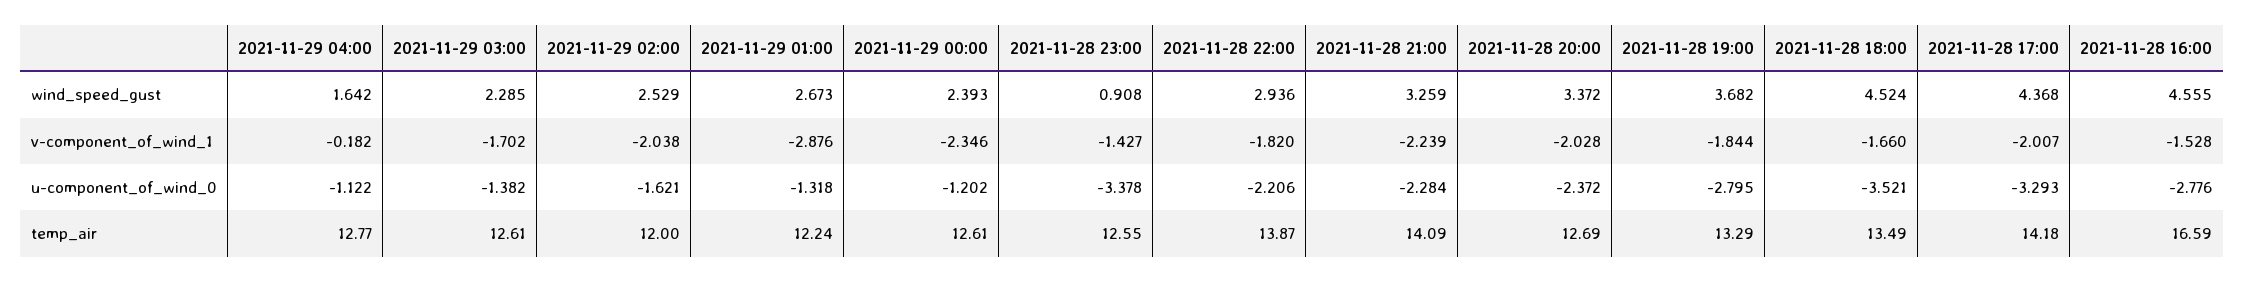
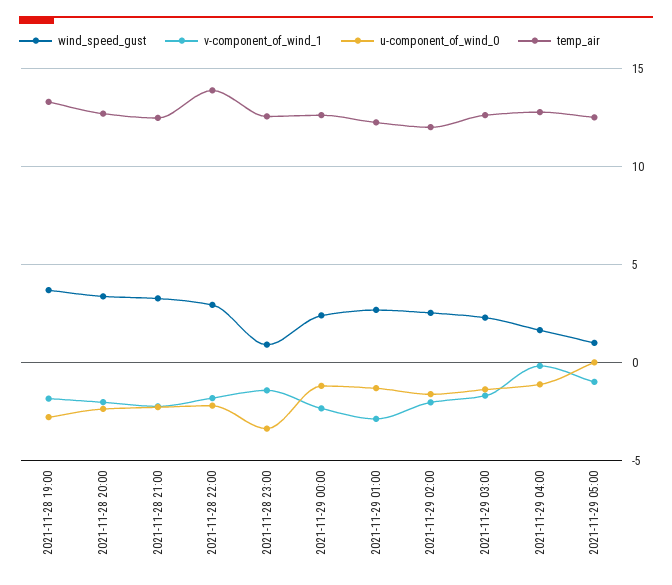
wind_speed_gust, 2021-11-28 18:00: 4.524 -> none
wind_speed_gust, 2021-11-28 17:00: 4.368 -> none
wind_speed_gust, 2021-11-28 16:00: 4.555 -> none
v-component_of_wind_1, 2021-11-28 18:00: -1.66 -> none
v-component_of_wind_1, 2021-11-28 17:00: -2.007 -> none
v-component_of_wind_1, 2021-11-28 16:00: -1.528 -> none
u-component_of_wind_0, 2021-11-28 18:00: -3.521 -> none
u-component_of_wind_0, 2021-11-28 17:00: -3.293 -> none
u-component_of_wind_0, 2021-11-28 16:00: -2.776 -> none
temp_air, 2021-11-28 21:00: 14.09 -> 12.5
temp_air, 2021-11-28 18:00: 13.49 -> none
temp_air, 2021-11-28 17:00: 14.18 -> none
temp_air, 2021-11-28 16:00: 16.59 -> none
wind_speed_gust, 2021-11-29 05:00: none -> 1
v-component_of_wind_1, 2021-11-29 05:00: none -> -1
u-component_of_wind_0, 2021-11-29 05:00: none -> 0
temp_air, 2021-11-29 05:00: none -> 12.5

